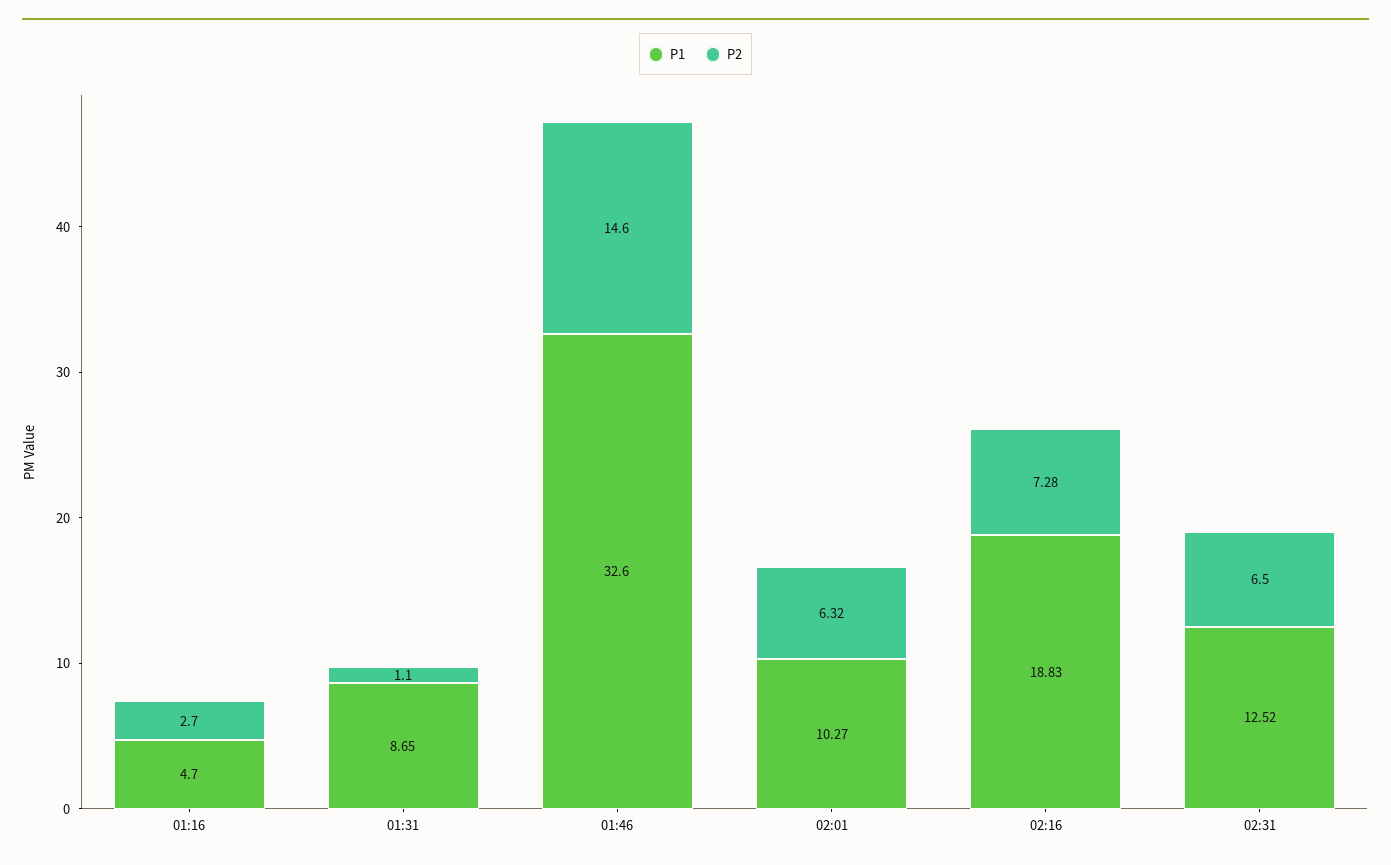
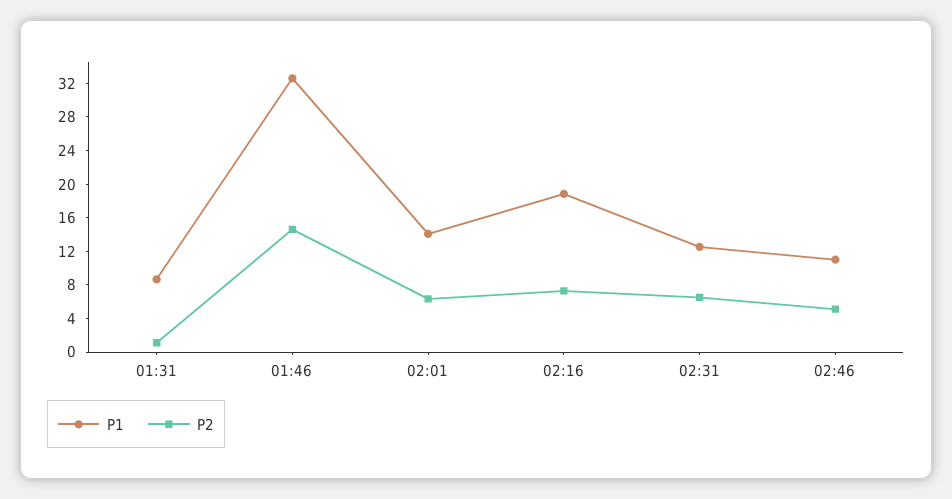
P1, 01:16: 4.7 -> none
P2, 01:16: 2.7 -> none
P1, 02:01: 10.27 -> 14
P1, 02:46: none -> 11
P2, 02:46: none -> 5

